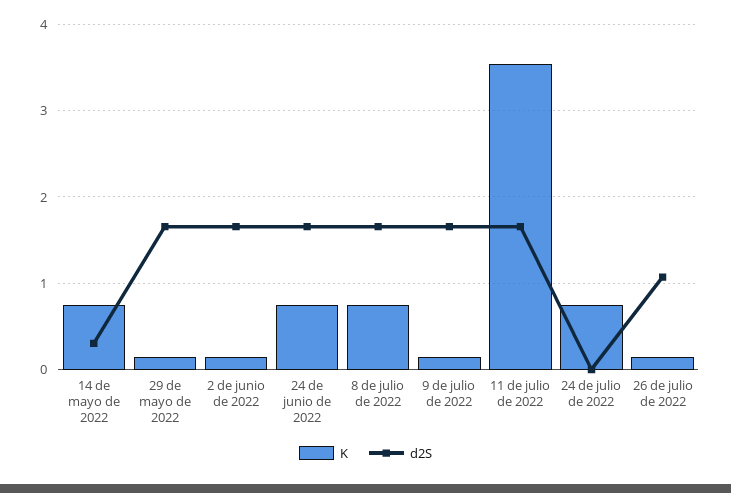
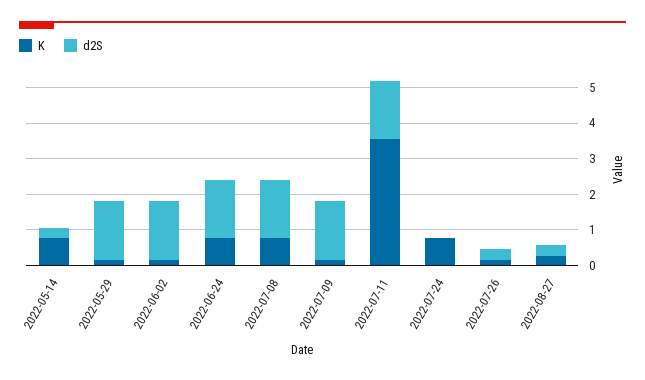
d2S, 26 de julio de 2022: 1.1 -> 0.25
K, 2022-08-27: none -> 0.25
d2S, 2022-08-27: none -> 0.25

